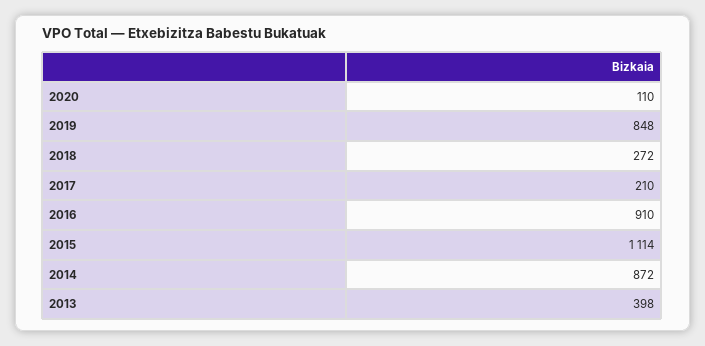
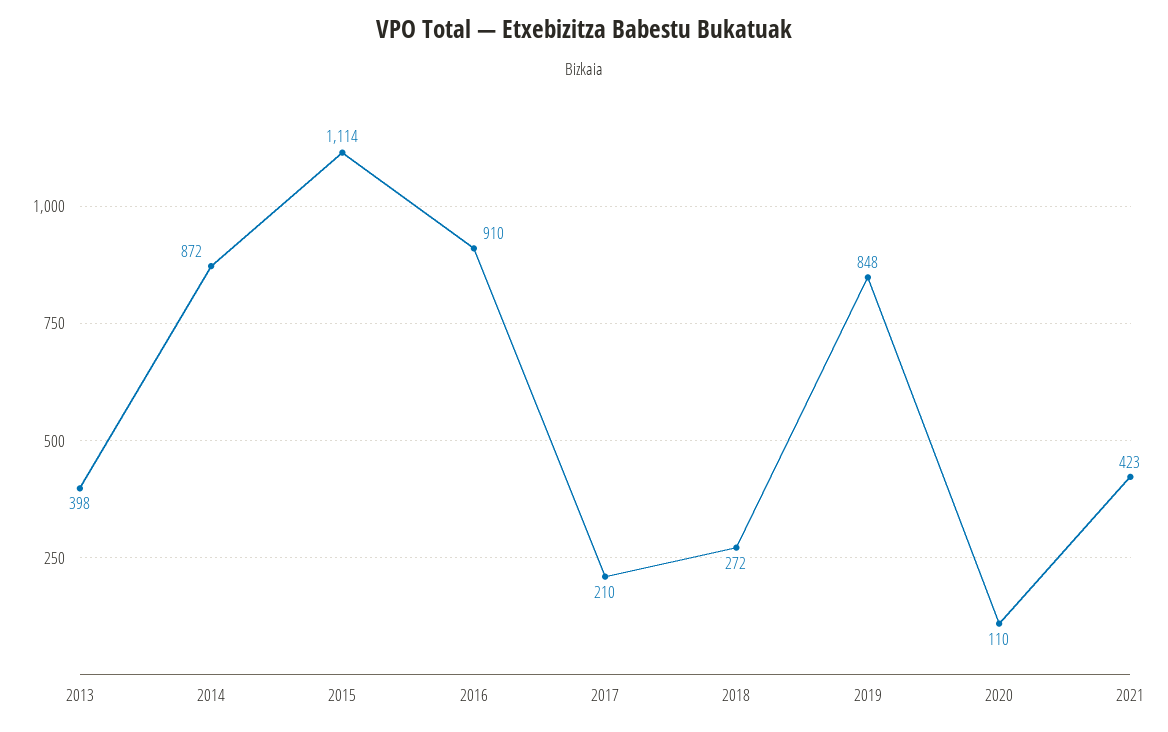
2021: none -> 423

